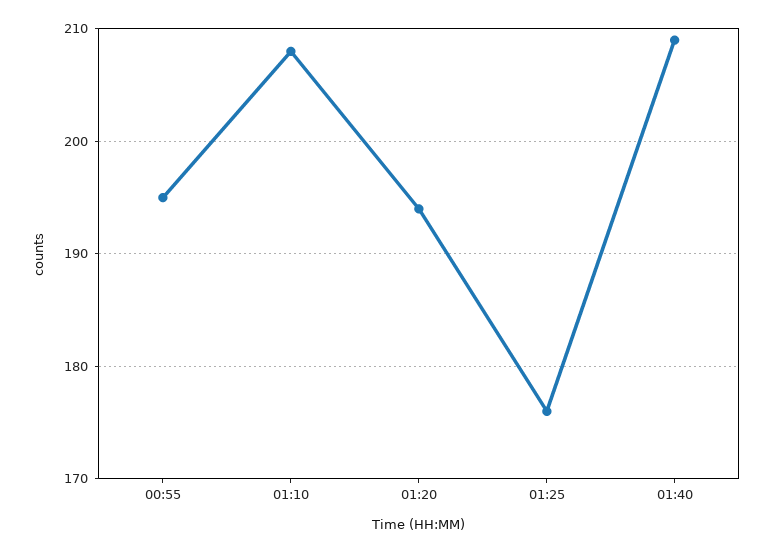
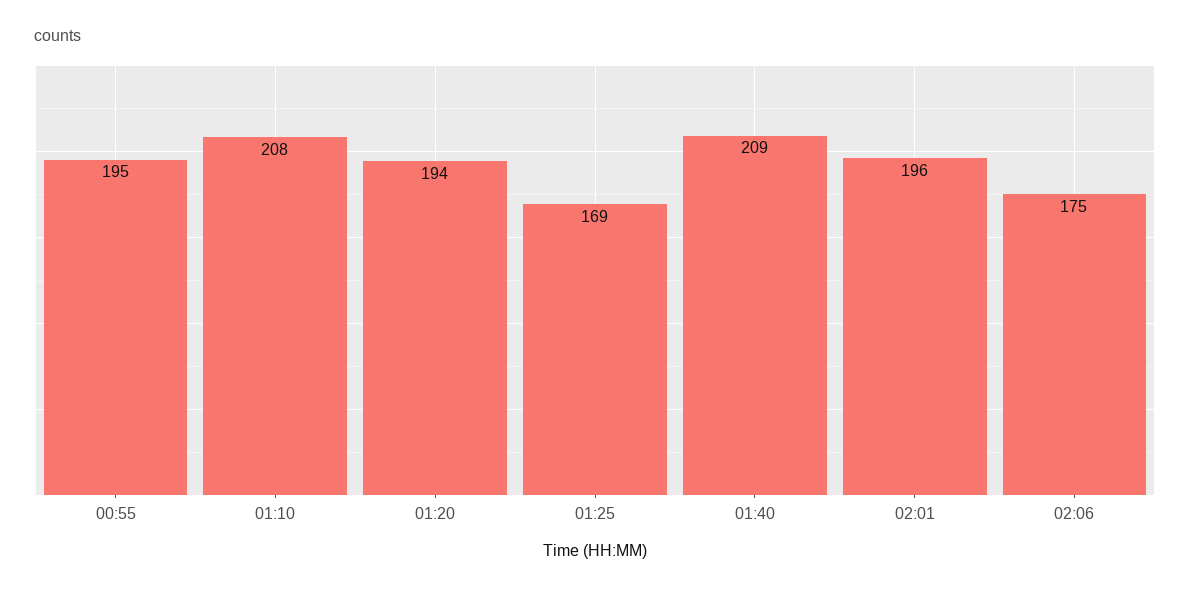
01:25: 176 -> 169
02:01: none -> 196
02:06: none -> 175

